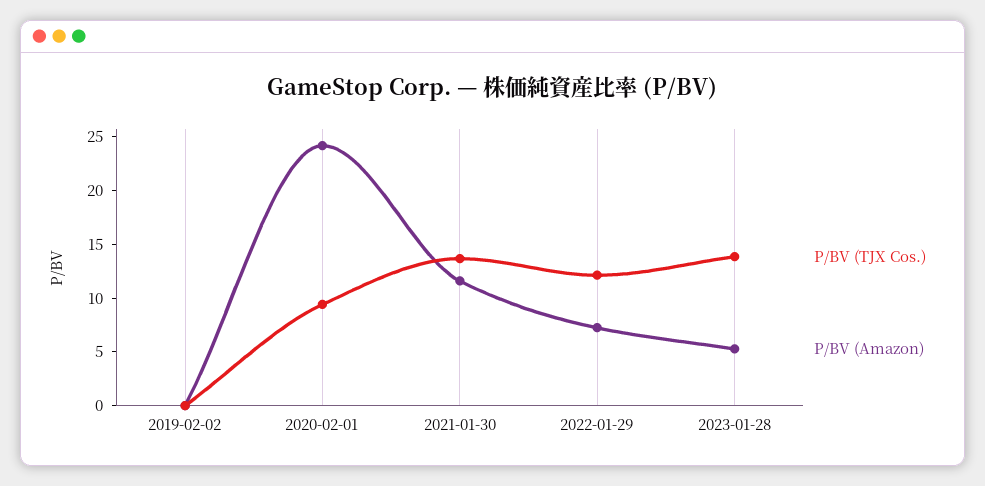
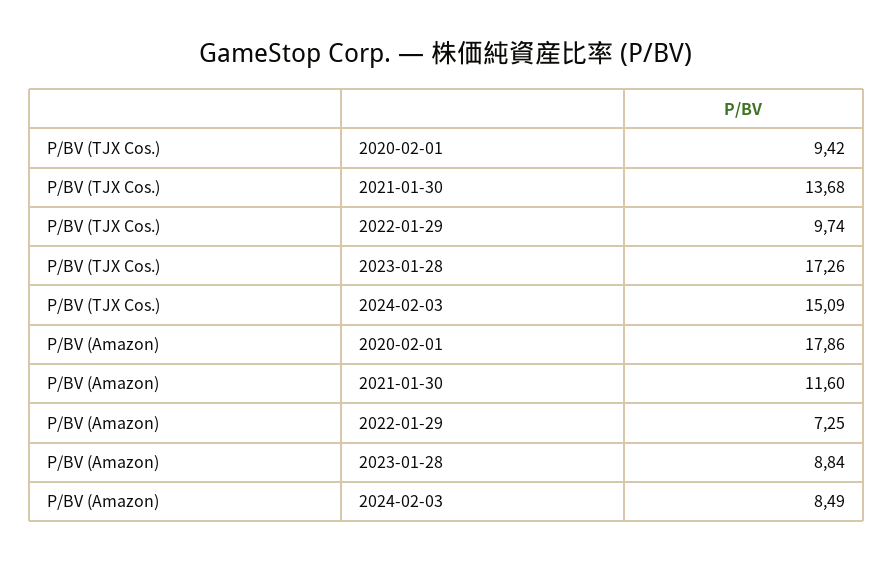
P/BV (TJX Cos.), 2019-02-02: 0 -> none
P/BV (Amazon), 2019-02-02: 0 -> none
P/BV (Amazon), 2020-02-01: 24 -> 17.86
P/BV (TJX Cos.), 2022-01-29: 12 -> 9.74
P/BV (TJX Cos.), 2023-01-28: 14 -> 17.26
P/BV (Amazon), 2023-01-28: 5 -> 8.84
P/BV (TJX Cos.), 2024-02-03: none -> 15.09
P/BV (Amazon), 2024-02-03: none -> 8.49

